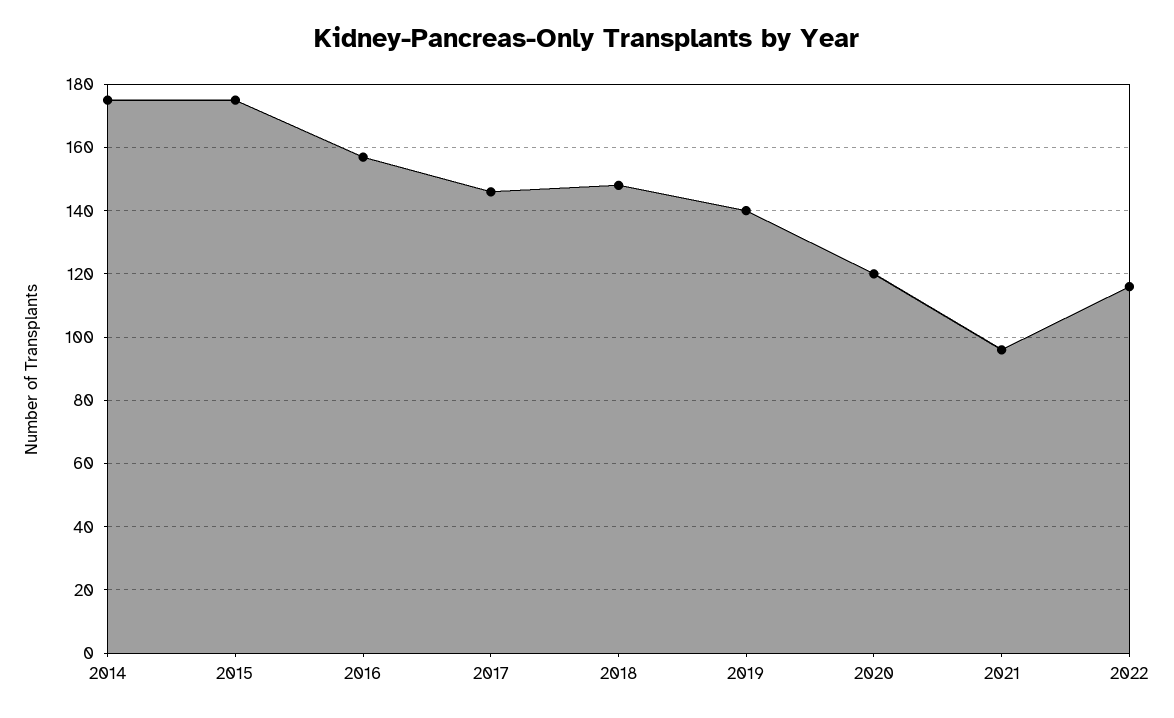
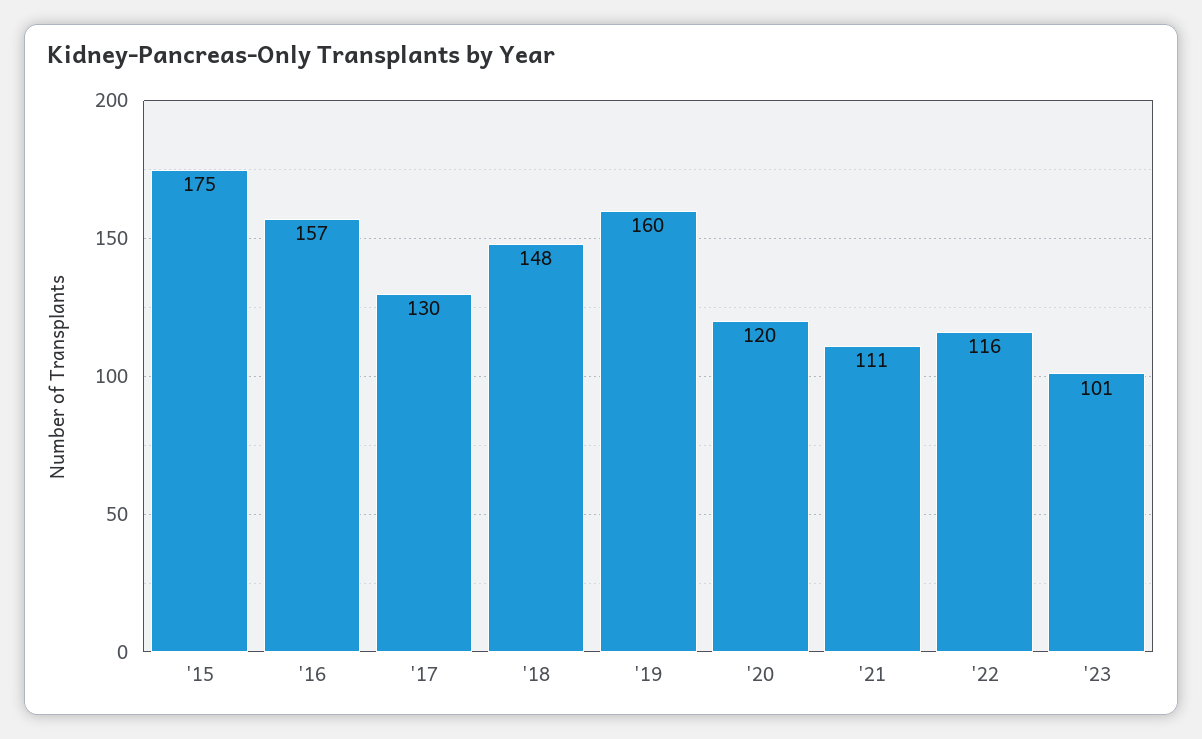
2014: 175 -> none
2017: 145 -> 130
2019: 140 -> 160
2021: 95 -> 111
'23: none -> 101

